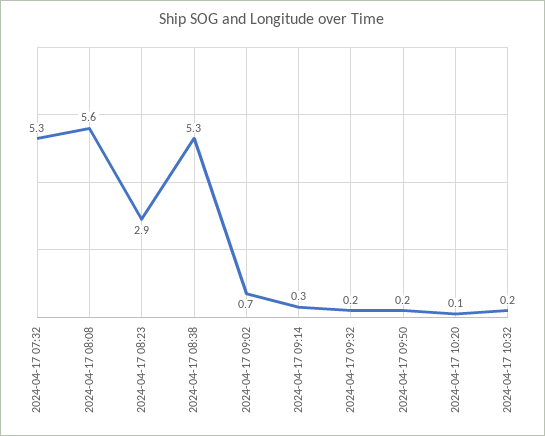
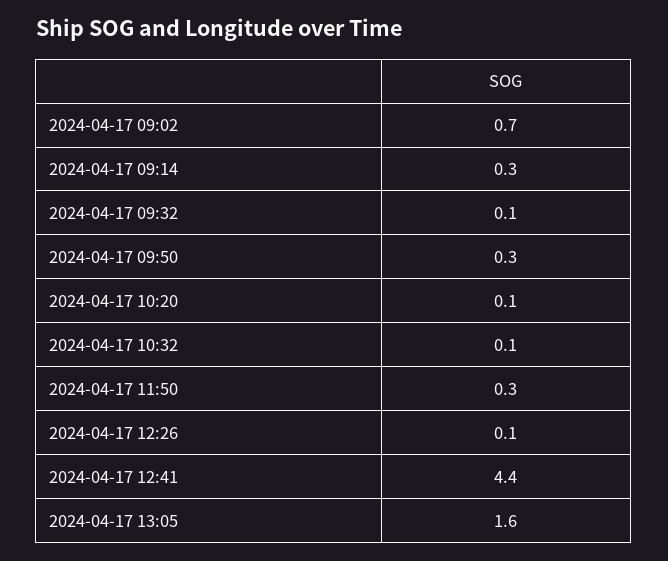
2024-04-17 07:32: 5.3 -> none
2024-04-17 08:08: 5.6 -> none
2024-04-17 08:23: 2.9 -> none
2024-04-17 08:38: 5.3 -> none
2024-04-17 09:32: 0.2 -> 0.1
2024-04-17 09:50: 0.2 -> 0.3
2024-04-17 10:32: 0.2 -> 0.1
2024-04-17 11:50: none -> 0.3
2024-04-17 12:26: none -> 0.1
2024-04-17 12:41: none -> 4.4
2024-04-17 13:05: none -> 1.6

